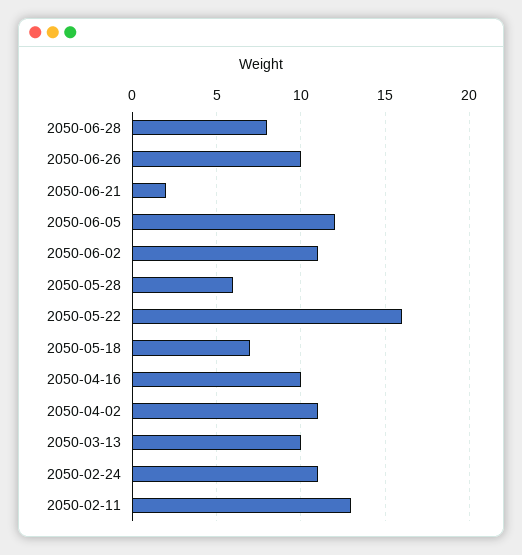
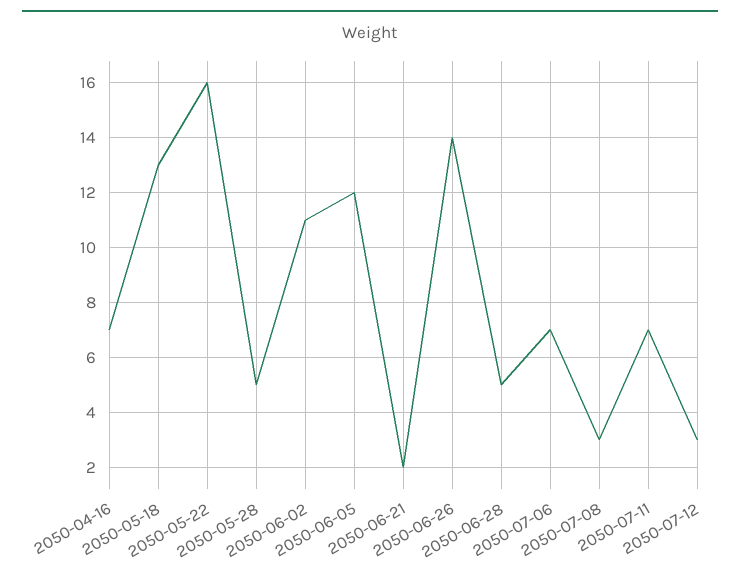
2050-06-28: 8 -> 5
2050-06-26: 10 -> 14
2050-05-28: 6 -> 5
2050-05-18: 7 -> 13
2050-04-16: 10 -> 7
2050-04-02: 11 -> none
2050-03-13: 10 -> none
2050-02-24: 11 -> none
2050-02-11: 13 -> none
2050-07-06: none -> 7
2050-07-08: none -> 3
2050-07-11: none -> 7
2050-07-12: none -> 3

